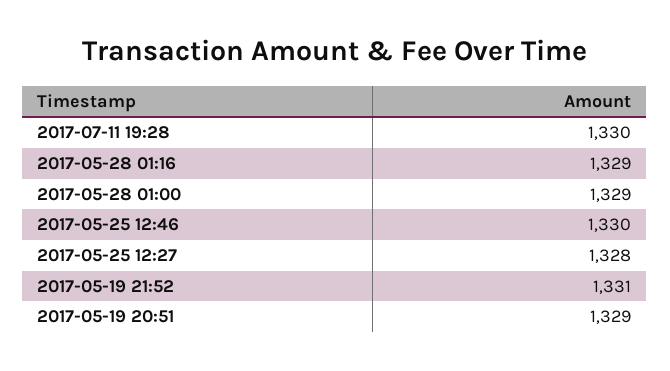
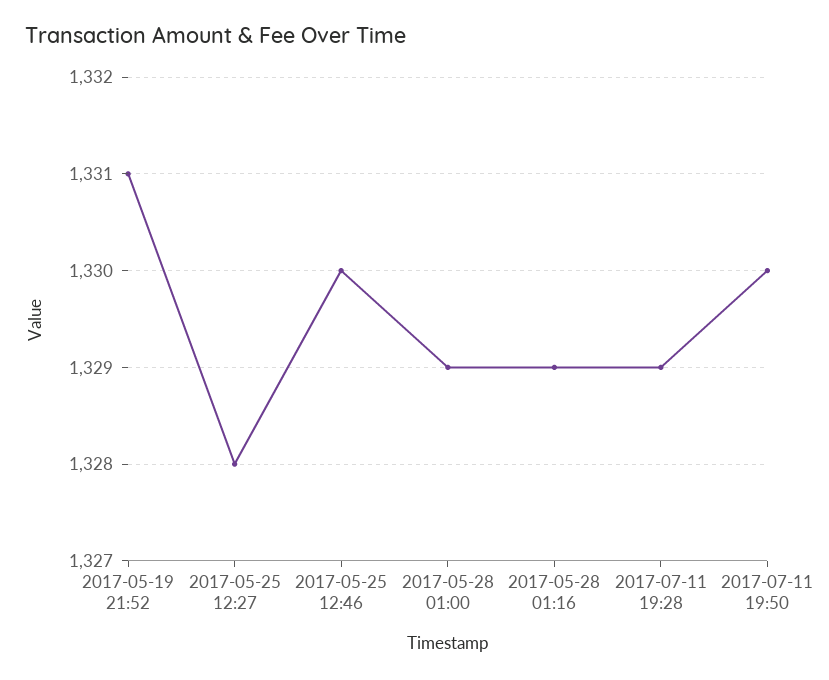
2017-07-11 19:28: 1330 -> 1329
2017-05-19 20:51: 1329 -> none
2017-07-11 19:50: none -> 1330

